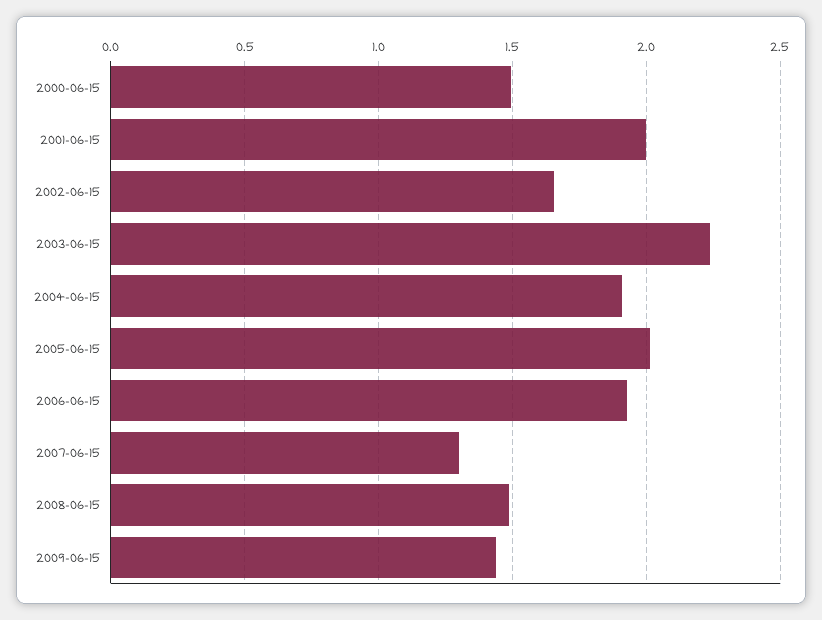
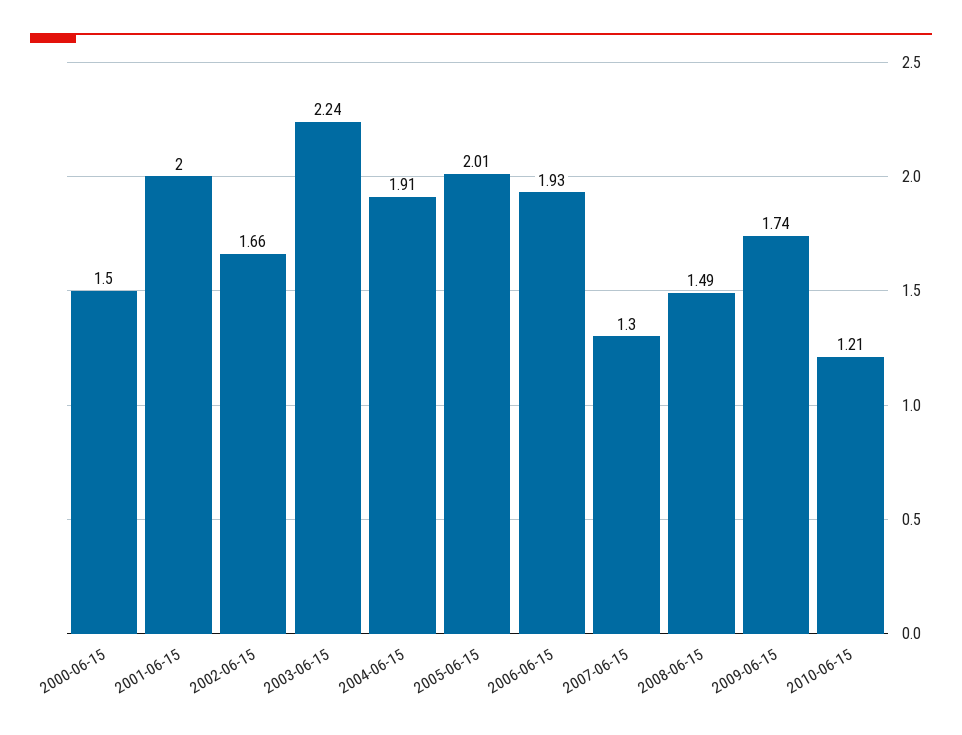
2009-06-15: 1.45 -> 1.74
2010-06-15: none -> 1.21

